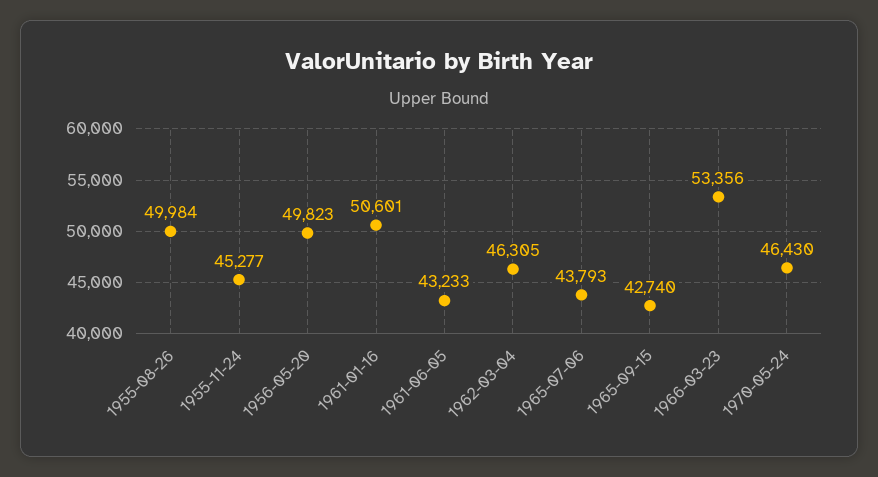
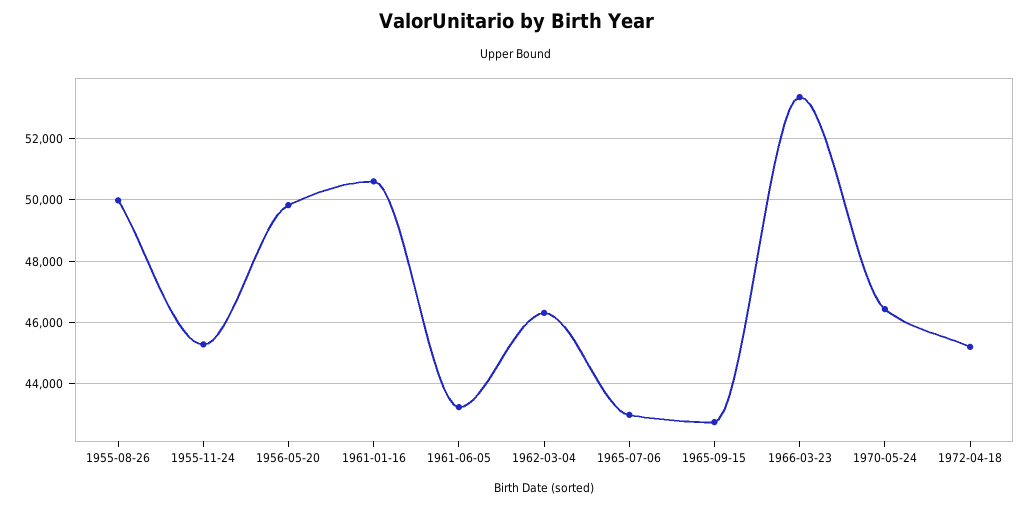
1965-07-06: 43793 -> 43000
1972-04-18: none -> 45200

